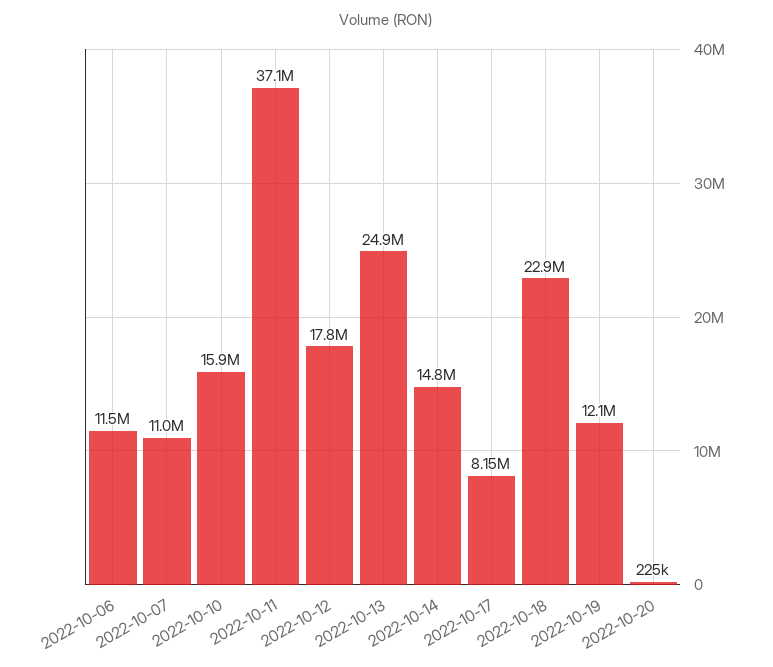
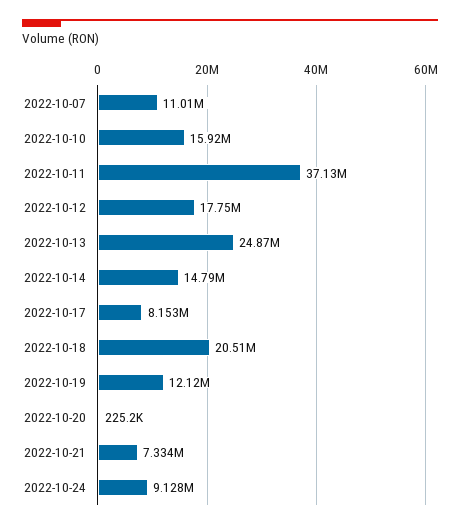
2022-10-06: 11500000 -> none
2022-10-18: 22900000 -> 20510000
2022-10-21: none -> 7334000
2022-10-24: none -> 9128000

